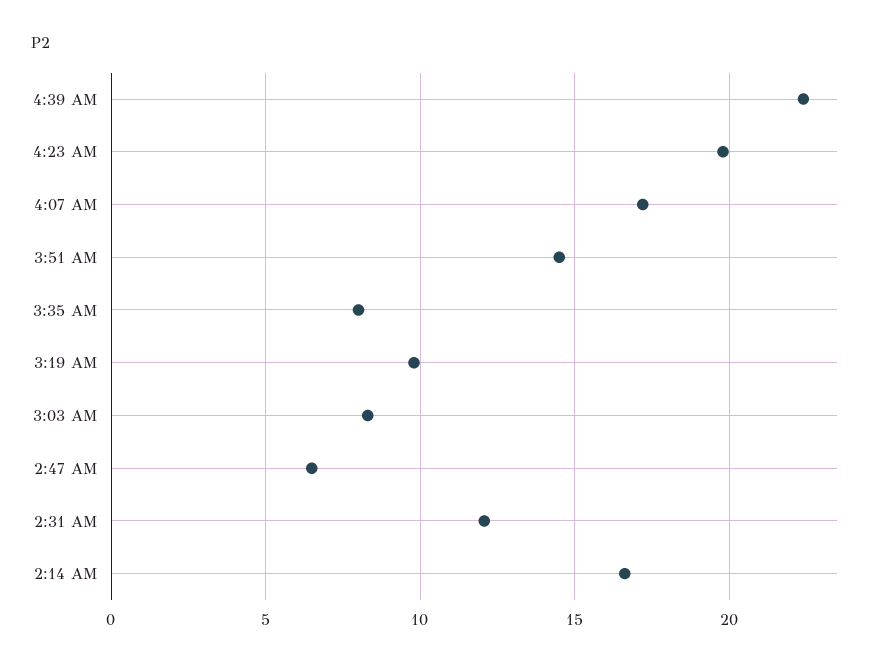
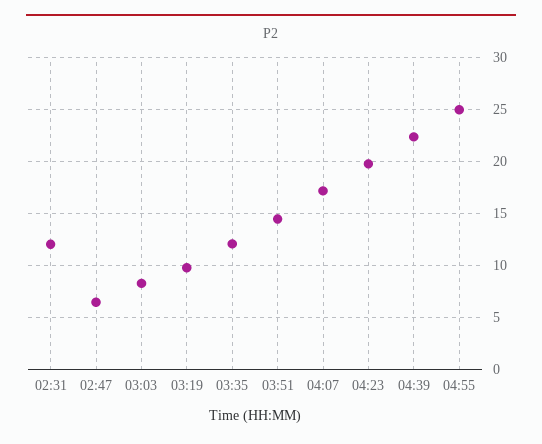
3:35 AM: 8 -> 12
2:14 AM: 16.5 -> none
04:55: none -> 25

